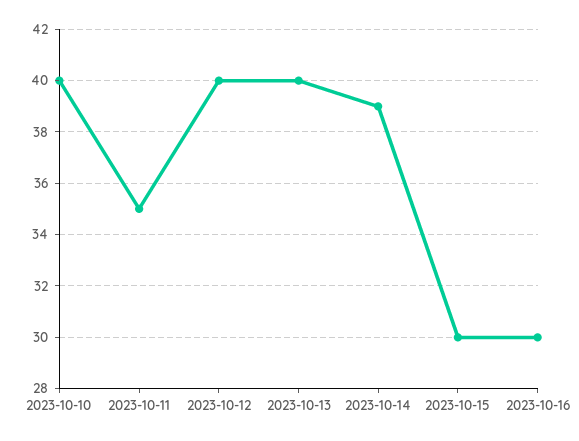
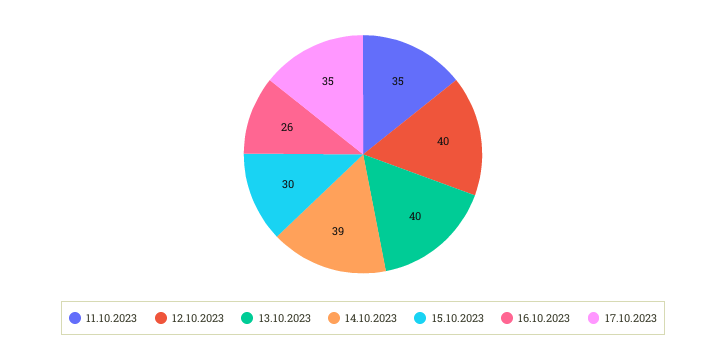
2023-10-10: 40 -> none
2023-10-16: 30 -> 26
17.10.2023: none -> 35

